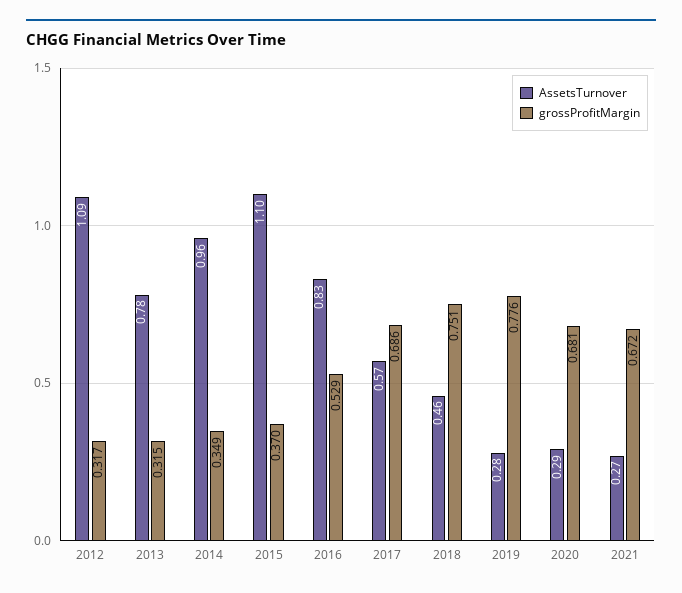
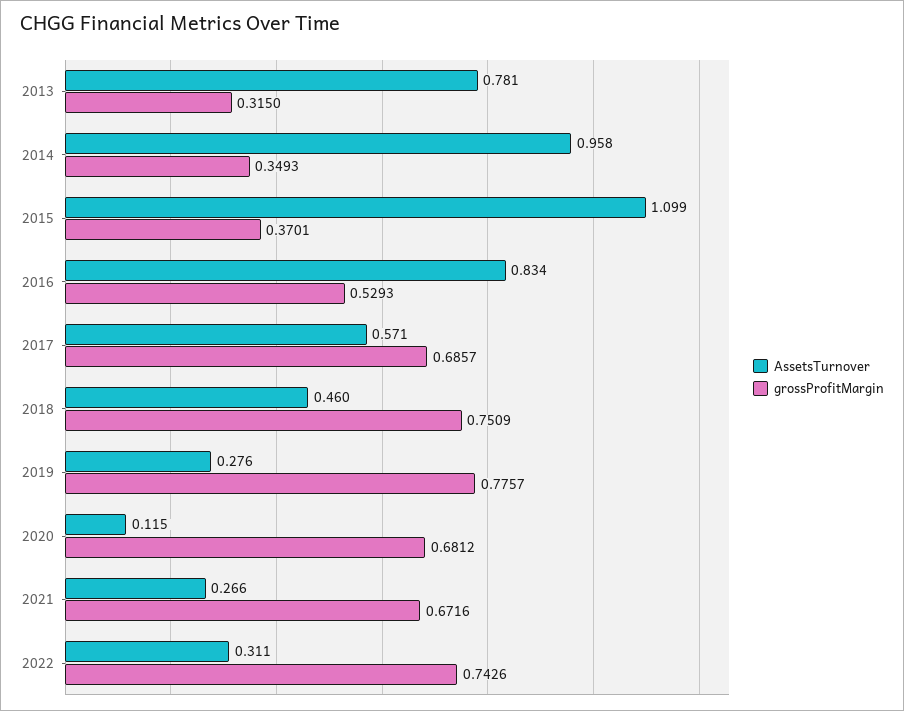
AssetsTurnover, 2012: 1.09 -> none
grossProfitMargin, 2012: 0.317 -> none
AssetsTurnover, 2020: 0.29 -> 0.115
AssetsTurnover, 2022: none -> 0.311
grossProfitMargin, 2022: none -> 0.7426

